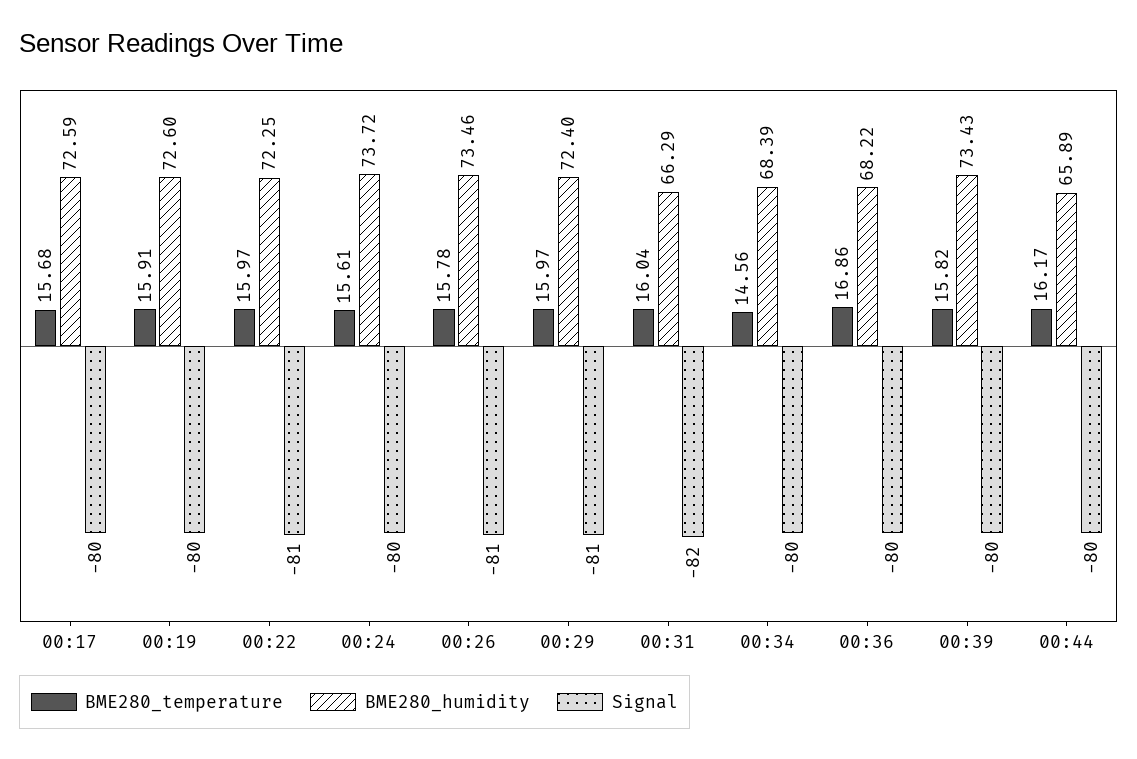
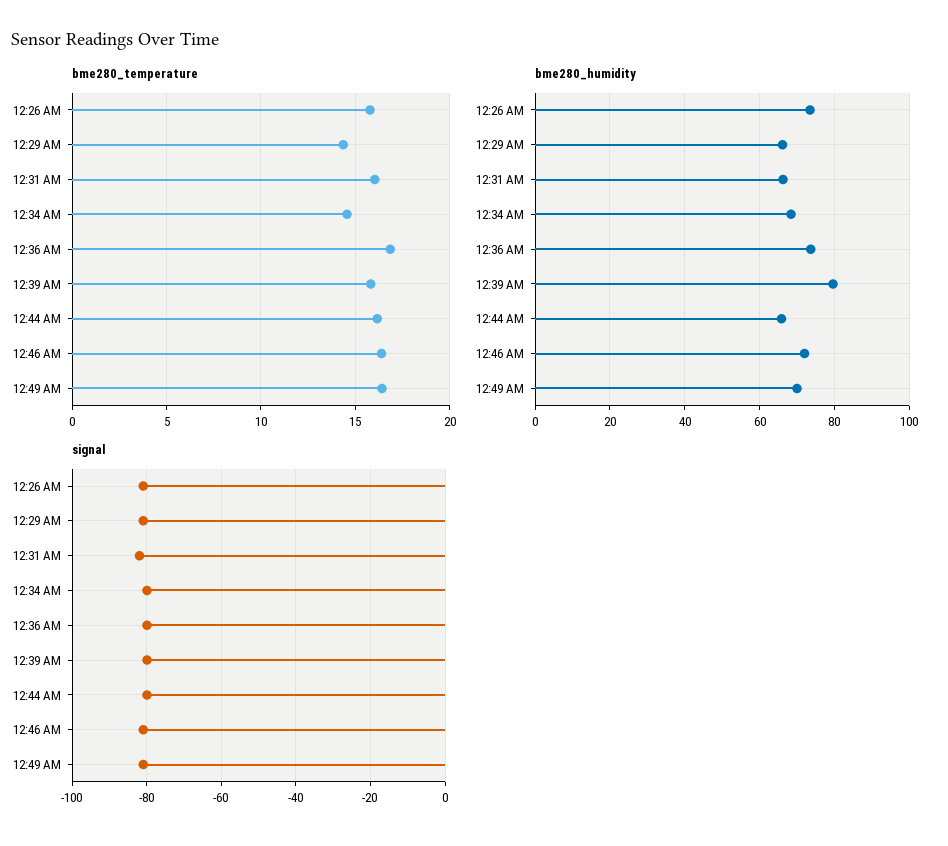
BME280_temperature, 00:17: 15.68 -> none
BME280_humidity, 00:17: 72.59 -> none
Signal, 00:17: -80 -> none
BME280_temperature, 00:19: 15.91 -> none
BME280_humidity, 00:19: 72.6 -> none
Signal, 00:19: -80 -> none
BME280_temperature, 00:22: 15.97 -> none
BME280_humidity, 00:22: 72.25 -> none
Signal, 00:22: -81 -> none
BME280_temperature, 00:24: 15.61 -> none
BME280_humidity, 00:24: 73.72 -> none
Signal, 00:24: -80 -> none
BME280_temperature, 00:29: 15.97 -> 14.5
BME280_humidity, 00:29: 72.4 -> 66
BME280_humidity, 00:36: 68.22 -> 74
BME280_humidity, 00:39: 73.43 -> 80
BME280_temperature, 12:46 AM: none -> 16.5
BME280_temperature, 12:49 AM: none -> 16.5
BME280_humidity, 12:46 AM: none -> 72
BME280_humidity, 12:49 AM: none -> 70
Signal, 12:46 AM: none -> -80
Signal, 12:49 AM: none -> -80

